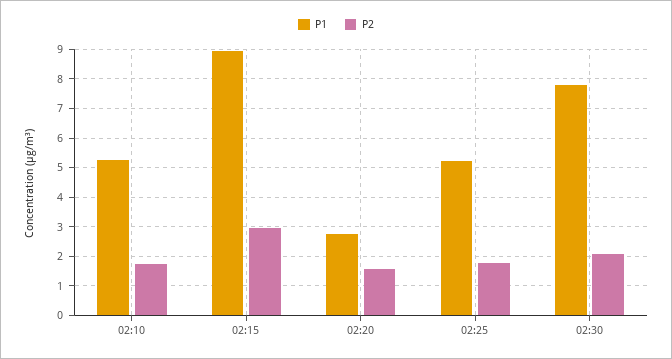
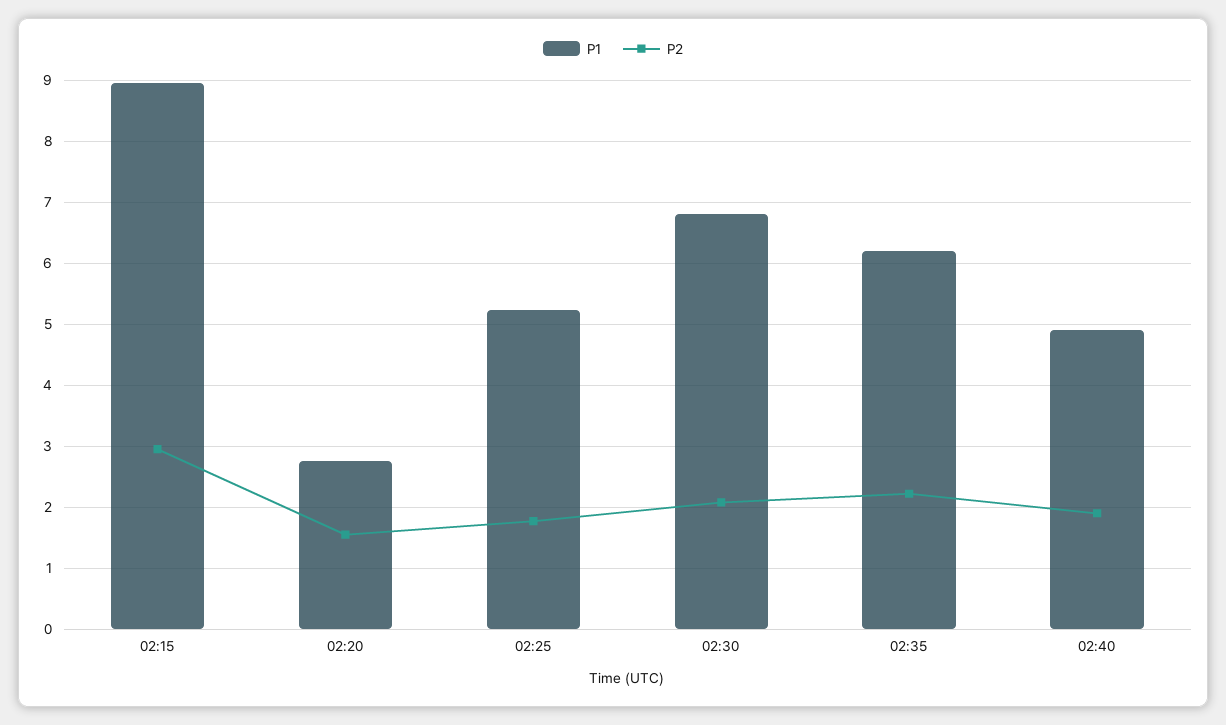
P1, 02:10: 5.25 -> none
P2, 02:10: 1.75 -> none
P1, 02:30: 7.75 -> 6.8
P1, 02:35: none -> 6.2
P2, 02:35: none -> 2.2
P1, 02:40: none -> 4.9
P2, 02:40: none -> 1.9

